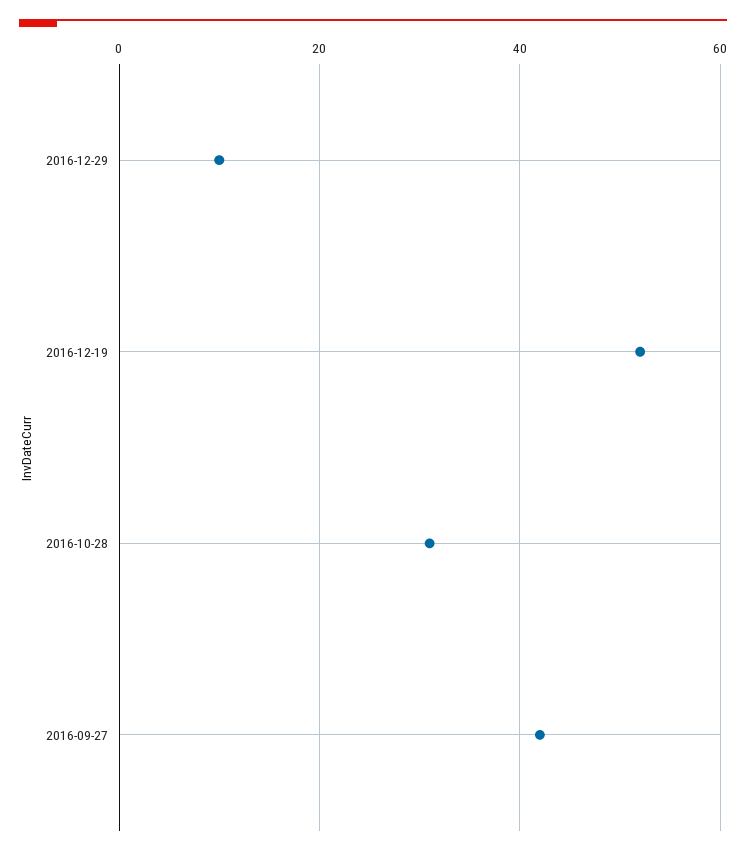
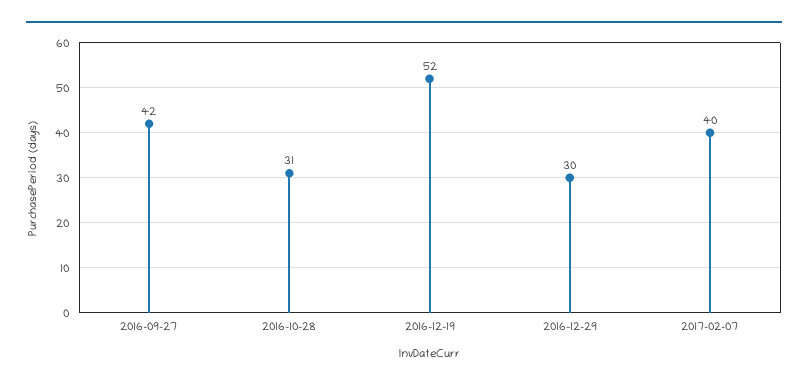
2016-12-29: 10 -> 30
2017-02-07: none -> 40

